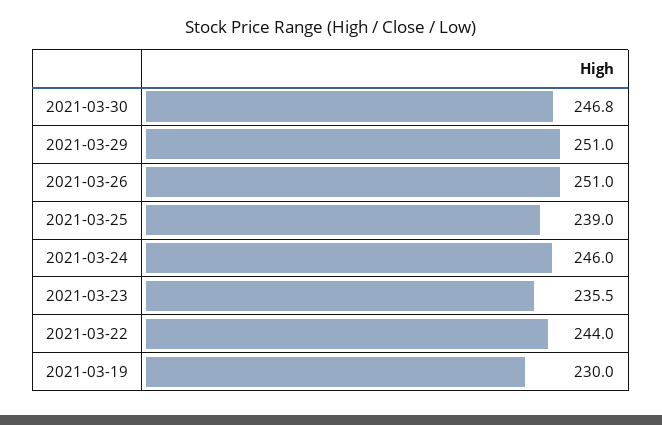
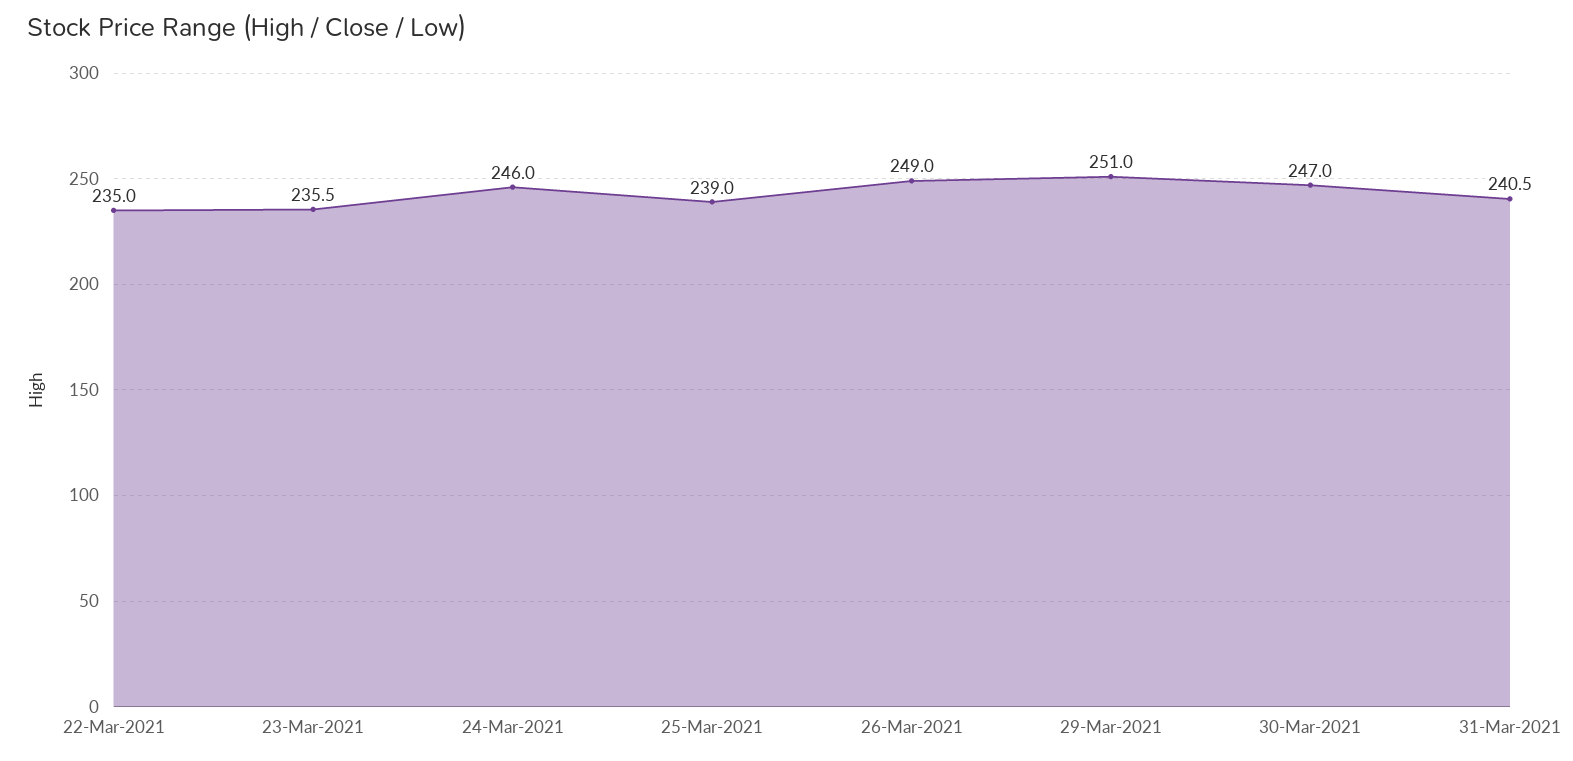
2021-03-30: 246.8 -> 247
2021-03-26: 251 -> 249
2021-03-22: 244 -> 235
2021-03-19: 230 -> none
31-Mar-2021: none -> 240.5

